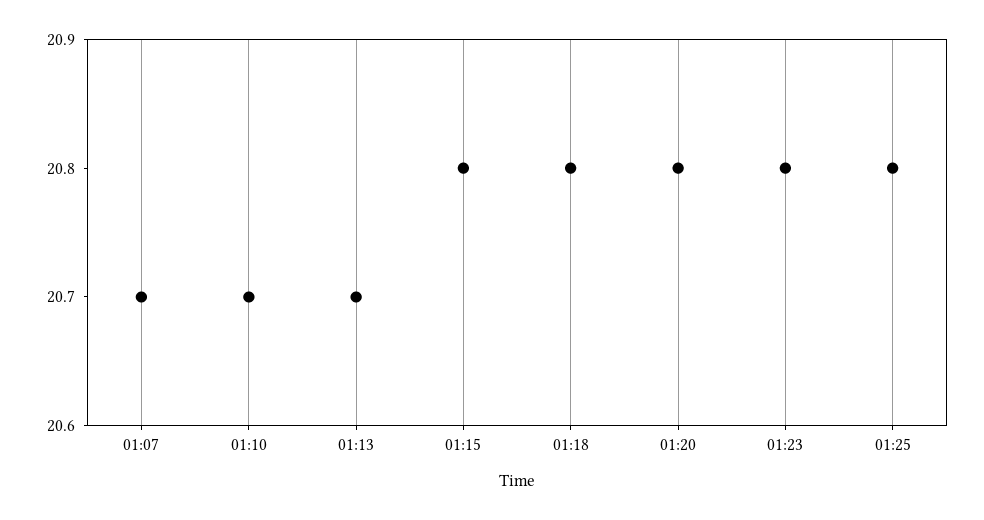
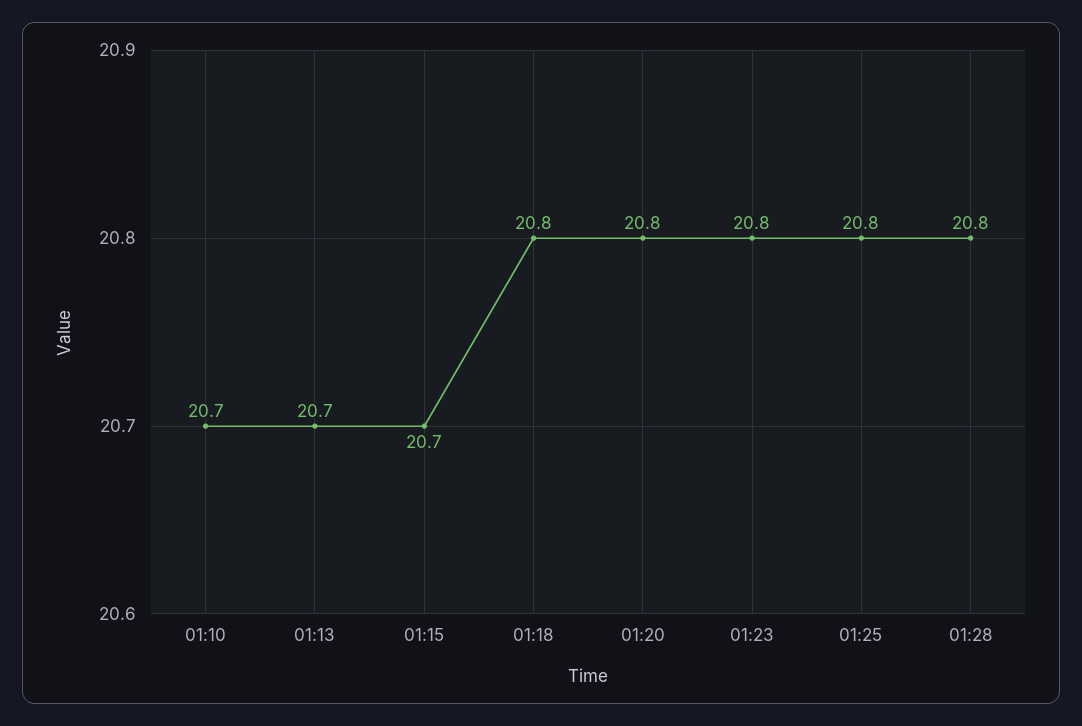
01:07: 20.7 -> none
01:15: 20.8 -> 20.7
01:28: none -> 20.8

